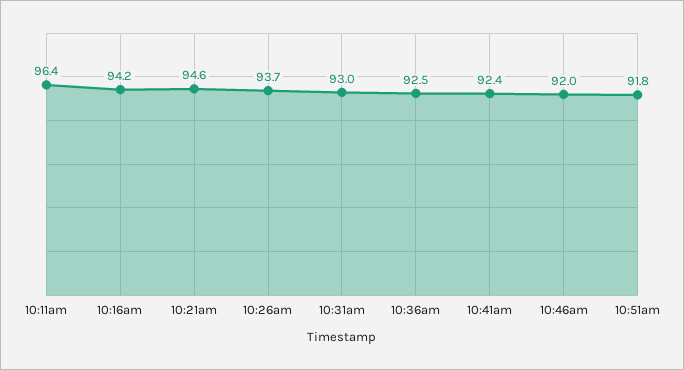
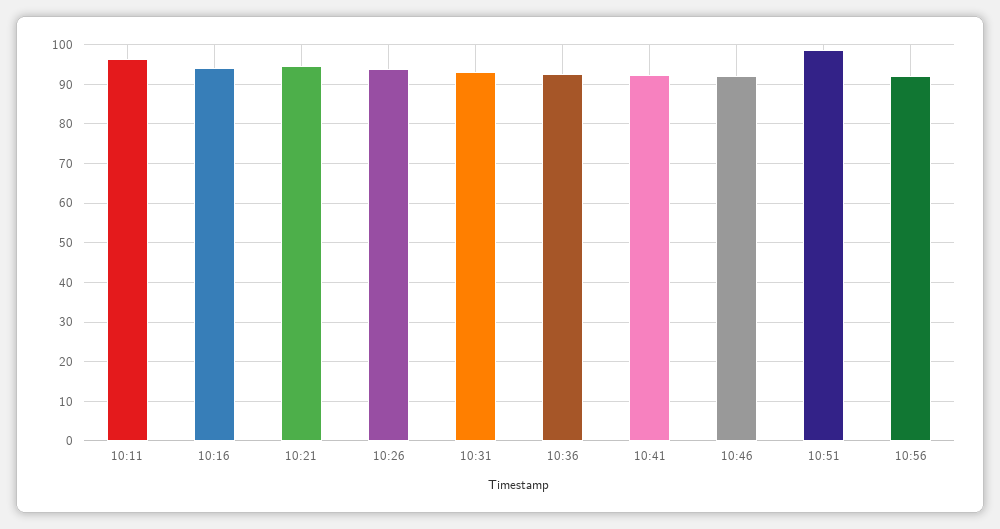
10:51am: 91.8 -> 98
10:56: none -> 92

